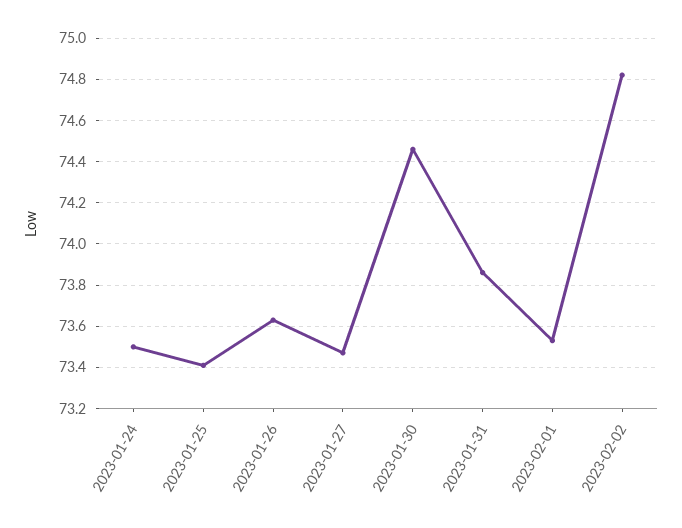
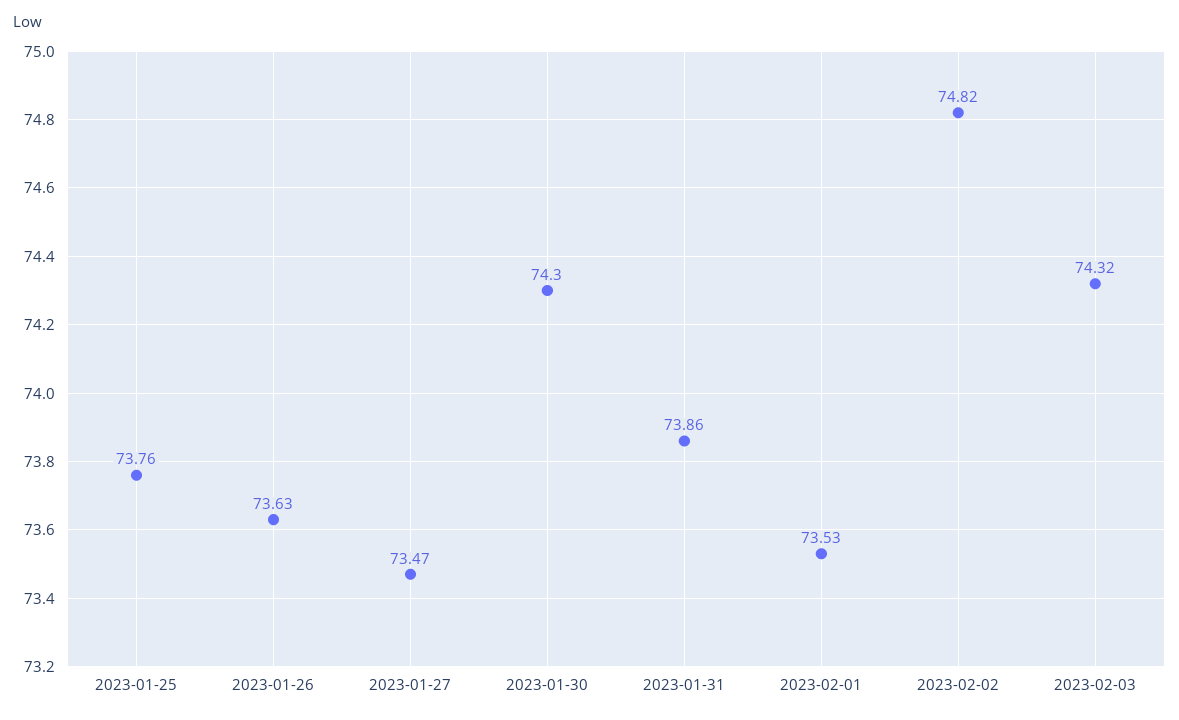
2023-01-24: 73.5 -> none
2023-01-25: 73.4 -> 73.76
2023-01-30: 74.45 -> 74.3
2023-02-03: none -> 74.32

